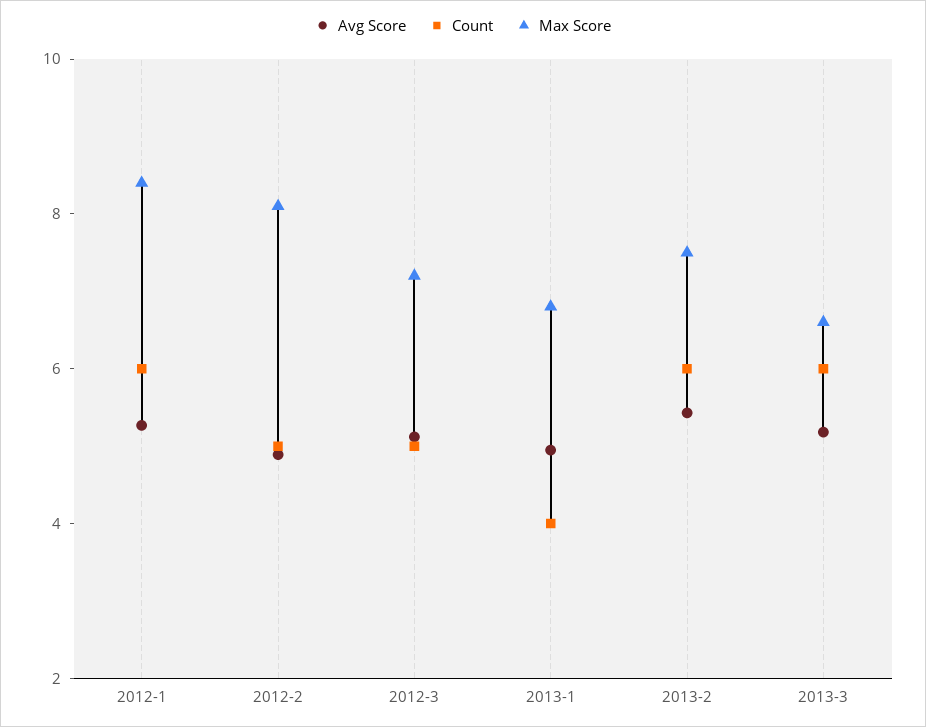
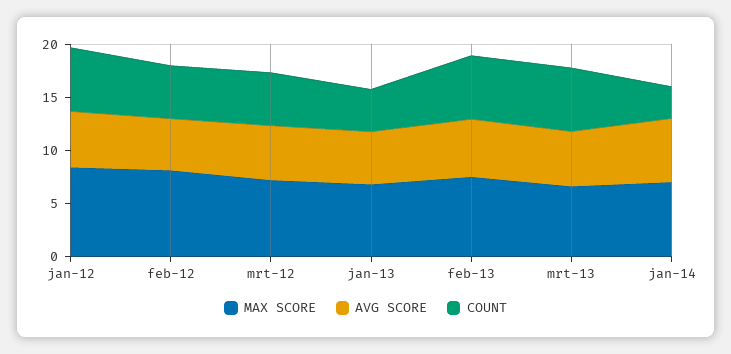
Max Score, jan-14: none -> 7
Avg Score, jan-14: none -> 6
Count, jan-14: none -> 3

